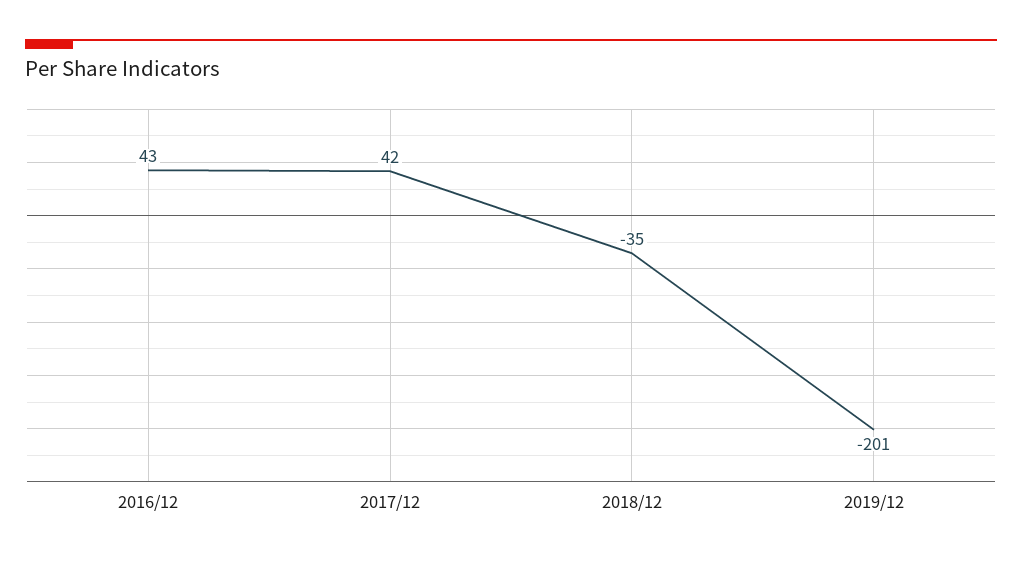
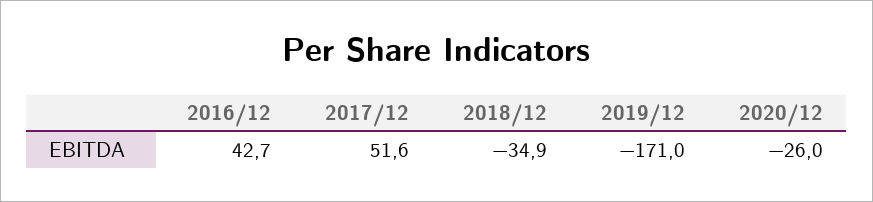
2017/12: 42 -> 51.6
2019/12: -201 -> -171
2020/12: none -> -26

